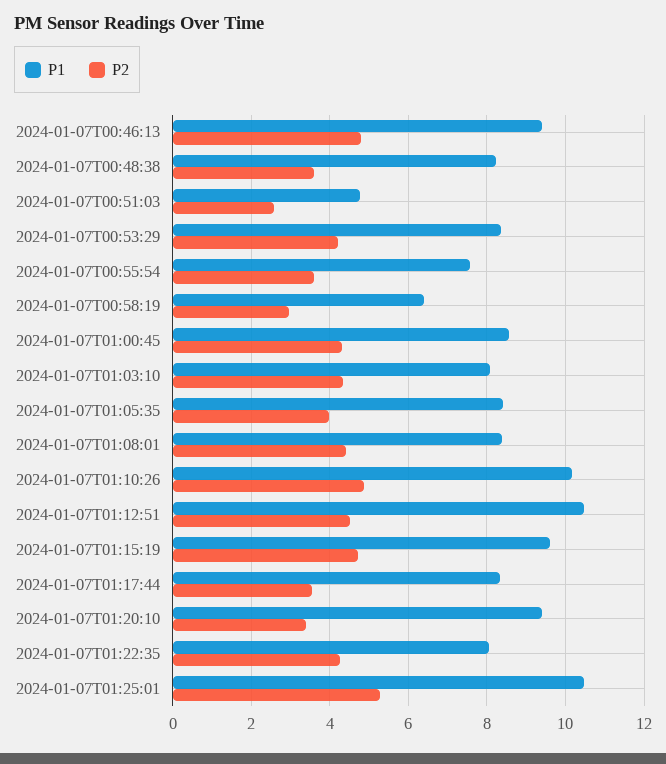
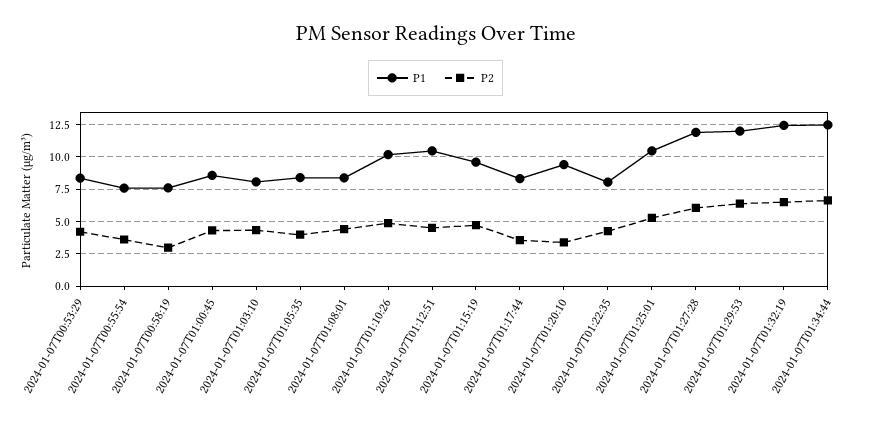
P1, 2024-01-07T00:46:13: 9.4 -> none
P2, 2024-01-07T00:46:13: 4.8 -> none
P1, 2024-01-07T00:48:38: 8.2 -> none
P2, 2024-01-07T00:48:38: 3.6 -> none
P1, 2024-01-07T00:51:03: 4.8 -> none
P2, 2024-01-07T00:51:03: 2.6 -> none
P1, 2024-01-07T00:58:19: 6.4 -> 7.5
P1, 2024-01-07T01:27:28: none -> 12
P2, 2024-01-07T01:27:28: none -> 6
P1, 2024-01-07T01:29:53: none -> 12
P2, 2024-01-07T01:29:53: none -> 6.5
P1, 2024-01-07T01:32:19: none -> 12.5
P2, 2024-01-07T01:32:19: none -> 6.5
P1, 2024-01-07T01:34:44: none -> 12.5
P2, 2024-01-07T01:34:44: none -> 6.5

